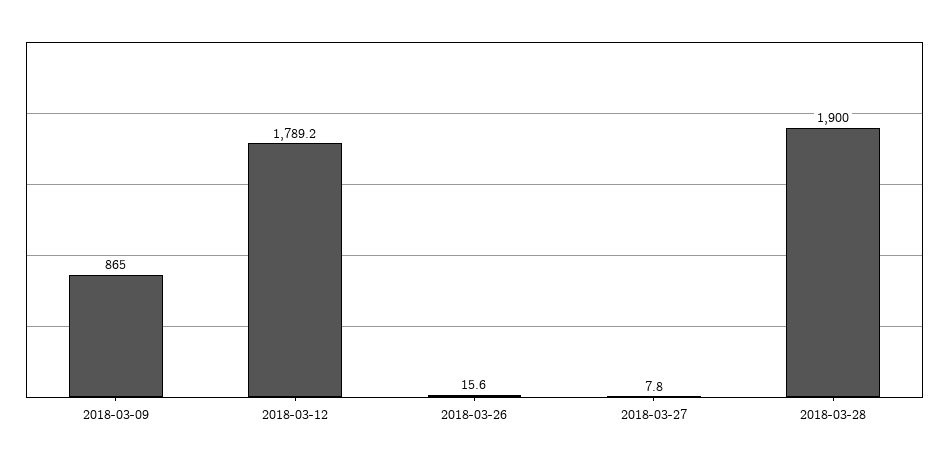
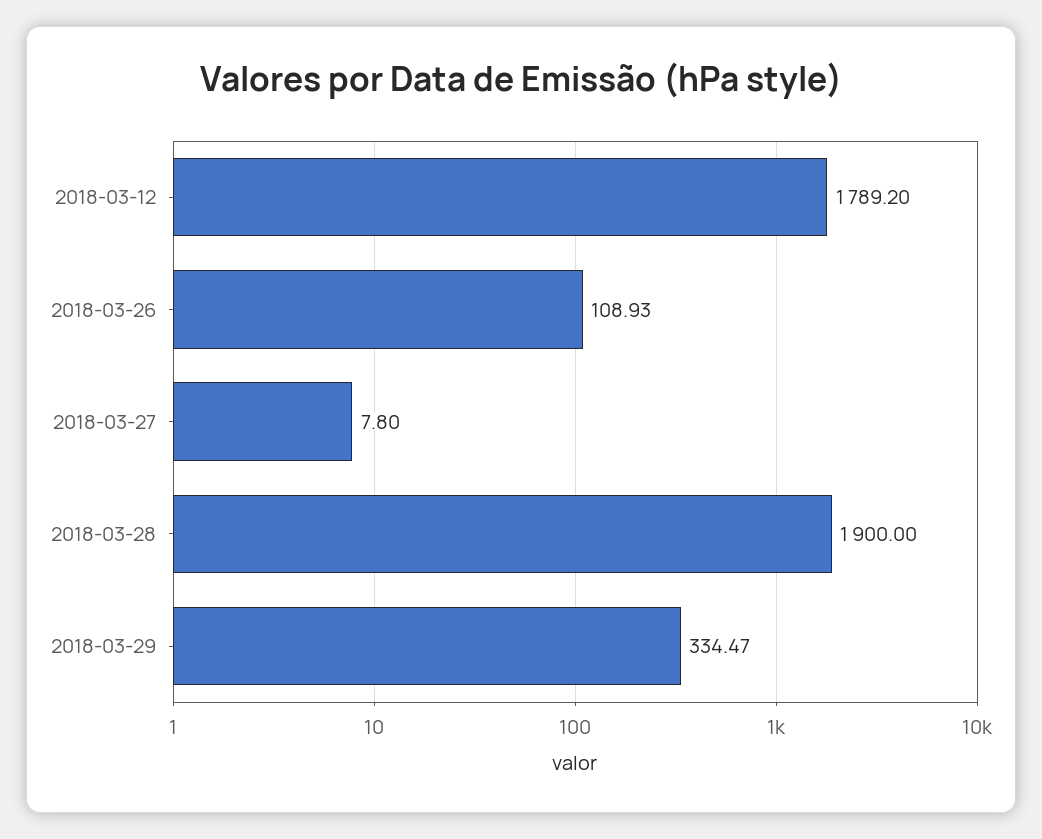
2018-03-09: 865 -> none
2018-03-26: 15.6 -> 108.93
2018-03-29: none -> 334.47

